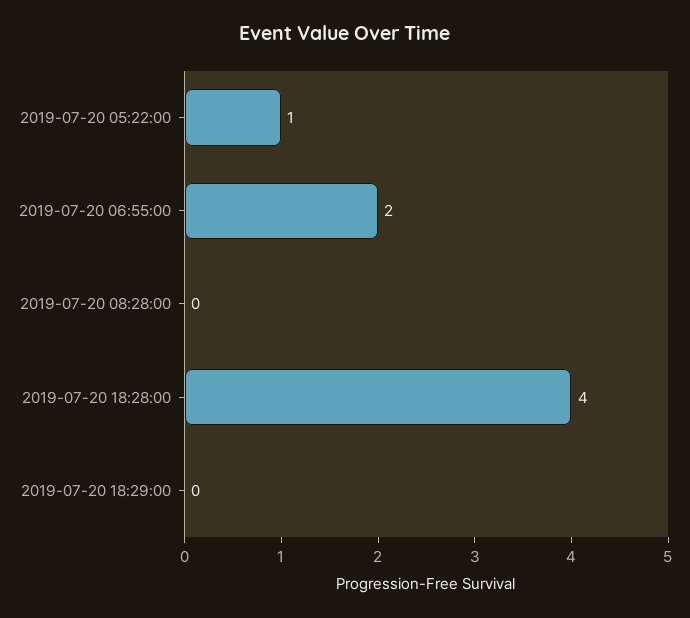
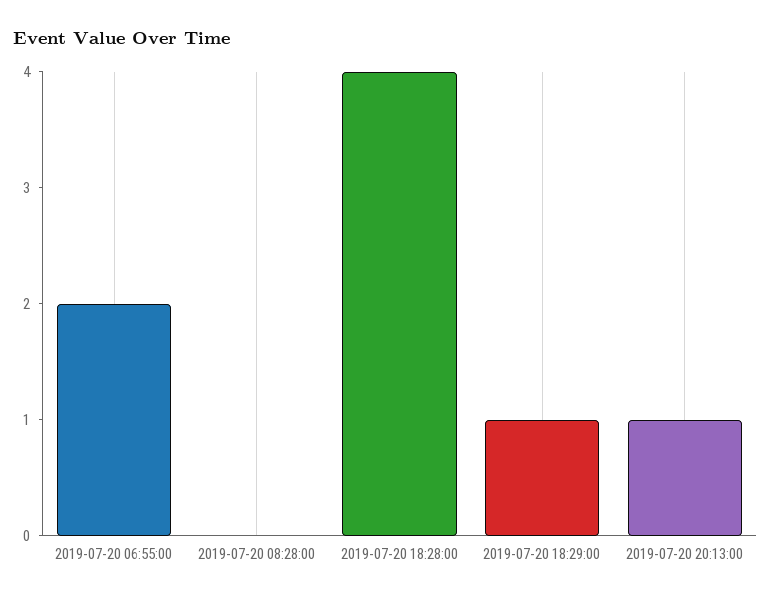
2019-07-20 05:22:00: 1 -> none
2019-07-20 18:29:00: 0 -> 1
2019-07-20 20:13:00: none -> 1

